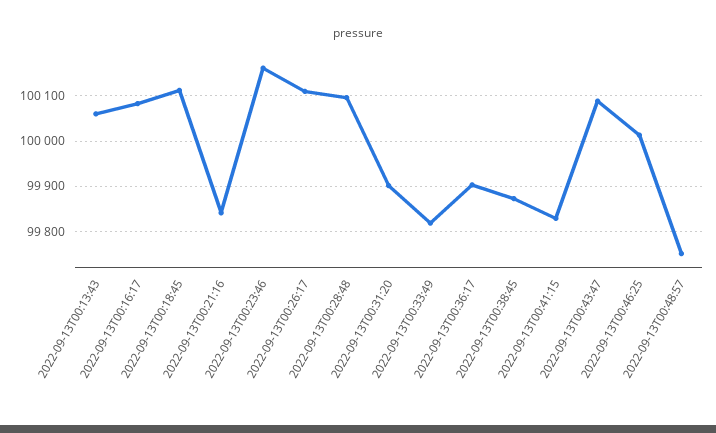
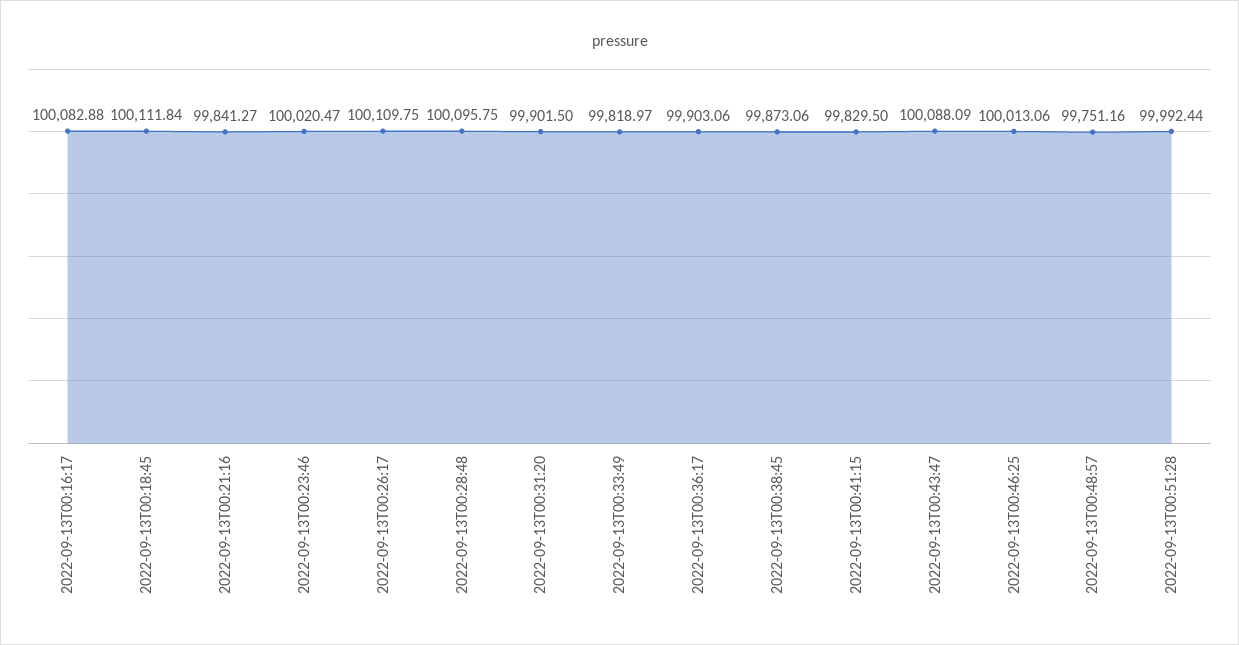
2022-09-13T00:13:43: 100060 -> none
2022-09-13T00:23:46: 100160 -> 100020.47
2022-09-13T00:51:28: none -> 99992.44

